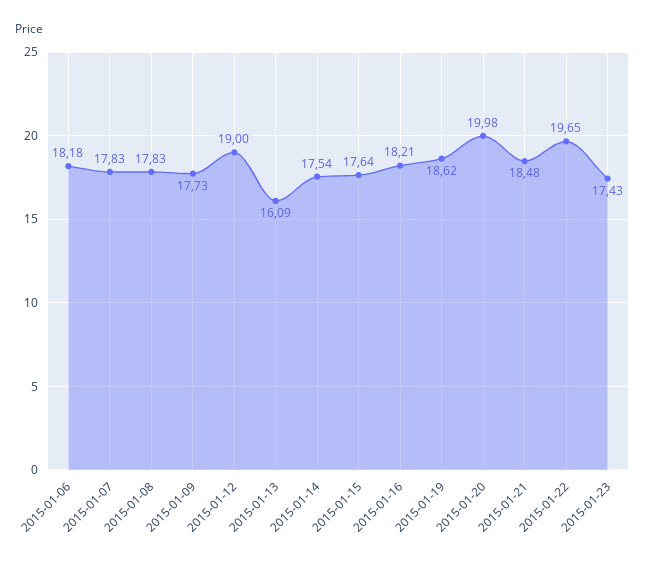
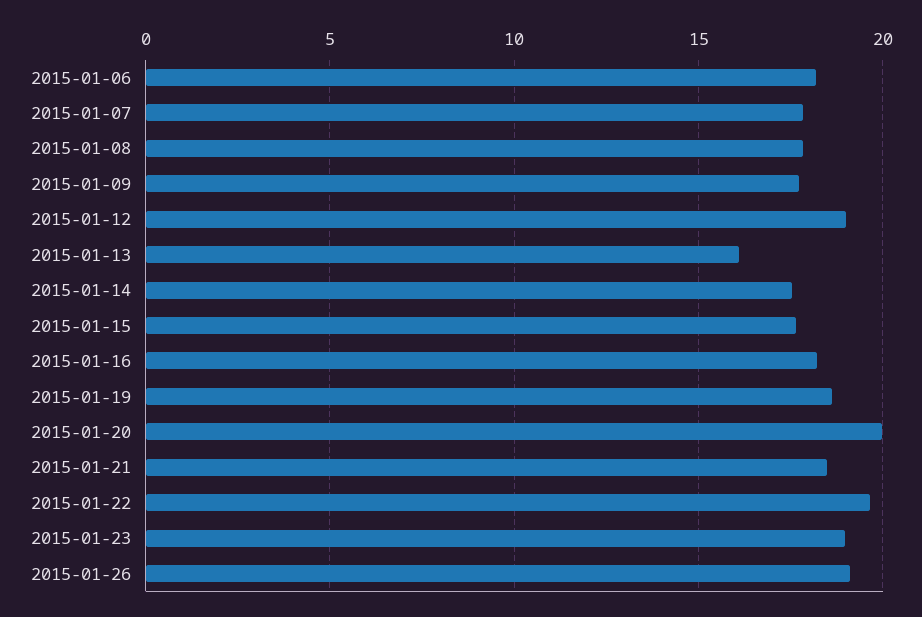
2015-01-23: 17.43 -> 19
2015-01-26: none -> 19

